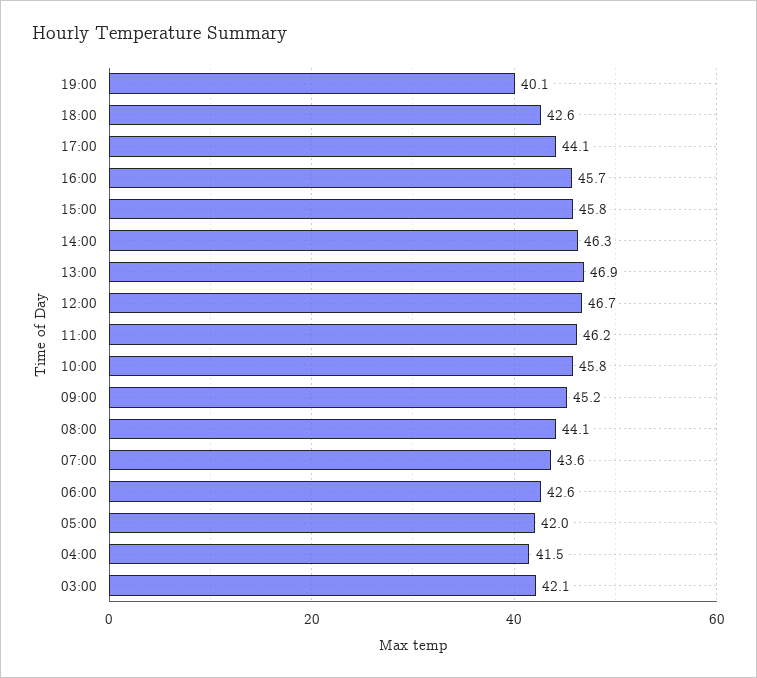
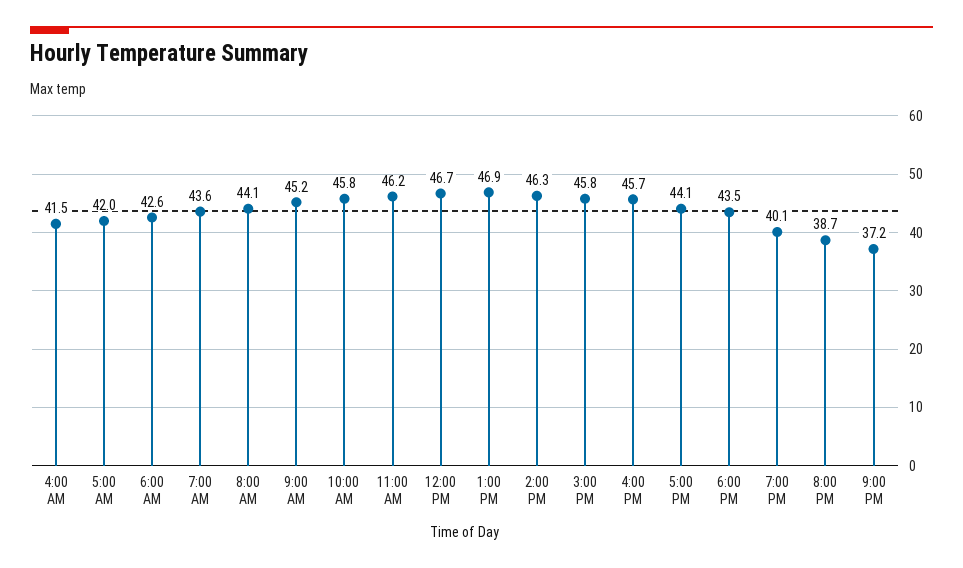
18:00: 42.6 -> 43.5
03:00: 42.1 -> none
8:00 PM: none -> 38.7
9:00 PM: none -> 37.2

